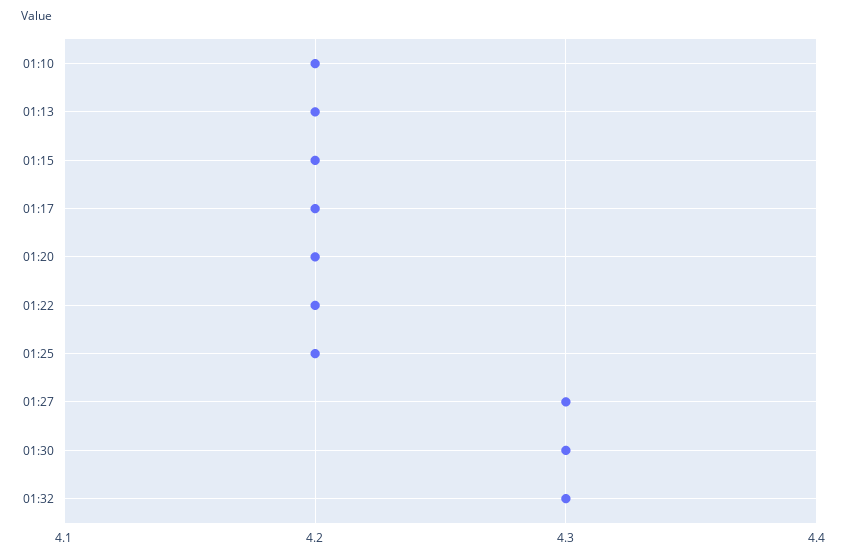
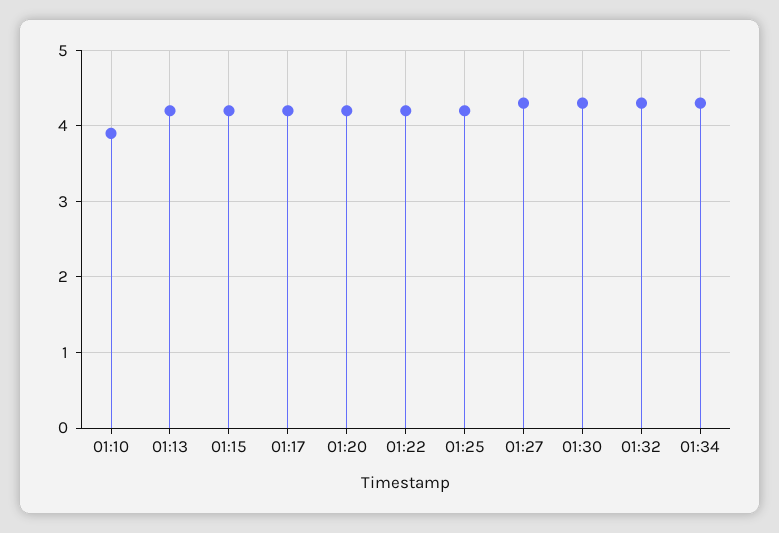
01:10: 4.2 -> 3.9
01:34: none -> 4.3

